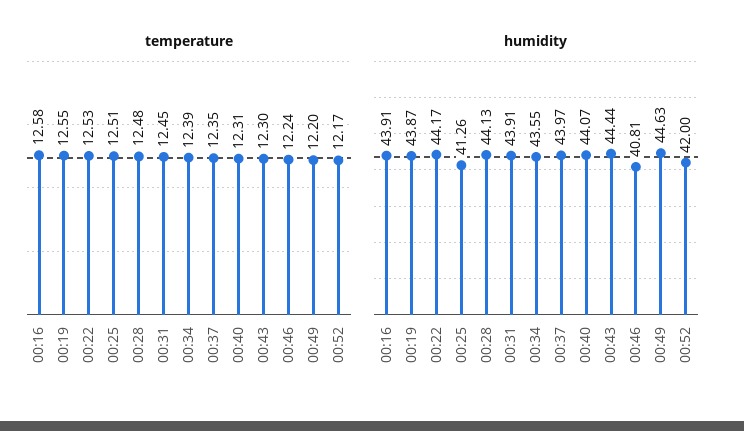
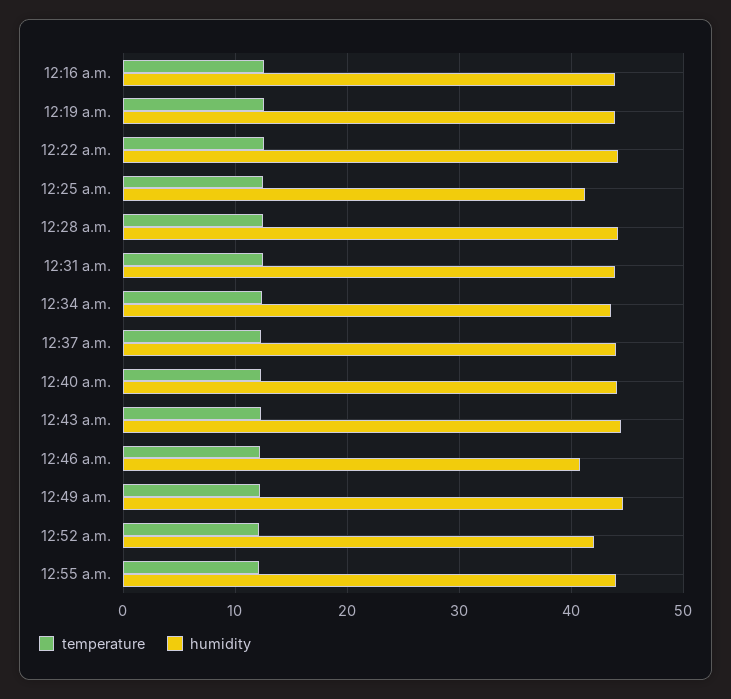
temperature, 12:55 a.m.: none -> 12
humidity, 12:55 a.m.: none -> 44

